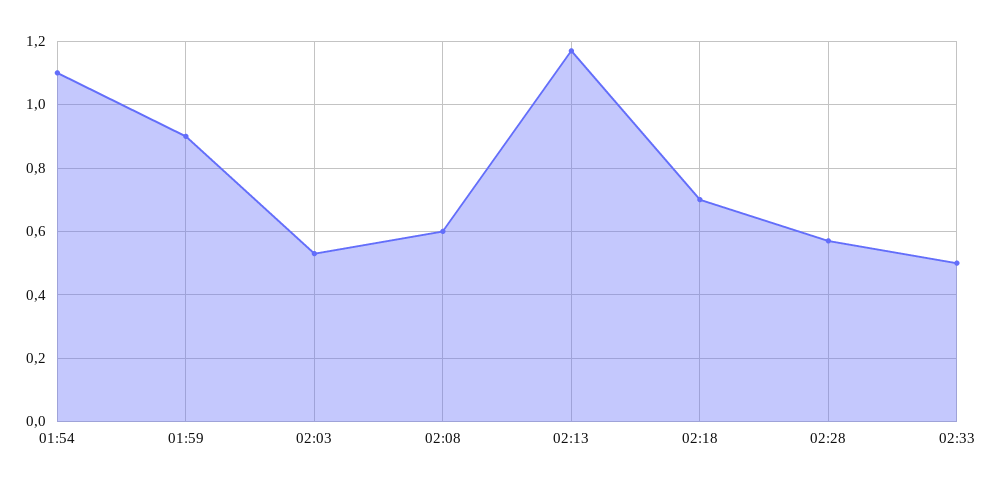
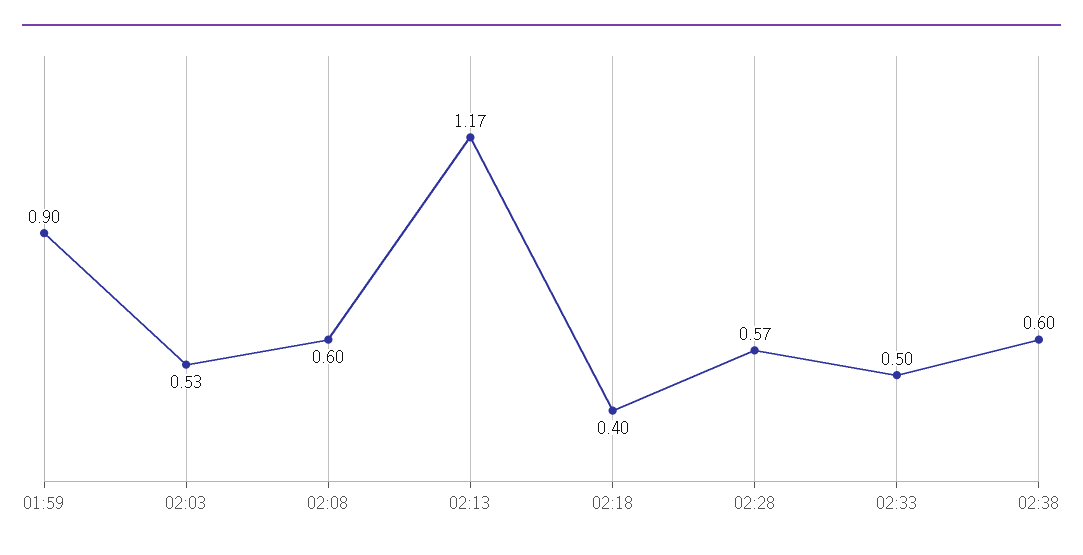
01:54: 1.1 -> none
02:18: 0.7 -> 0.4
02:38: none -> 0.6

